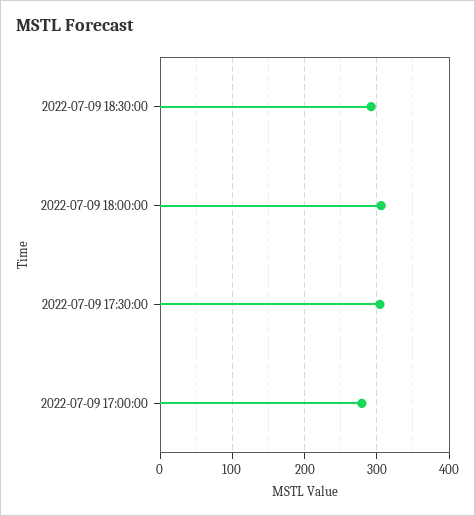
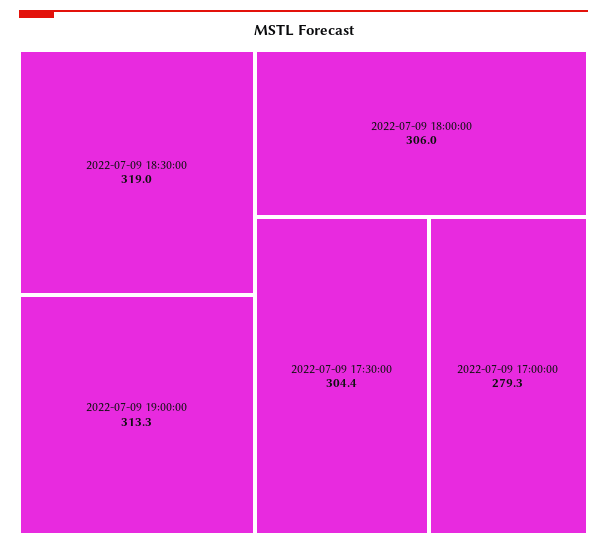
2022-07-09 18:30:00: 290 -> 319
2022-07-09 19:00:00: none -> 313.3

